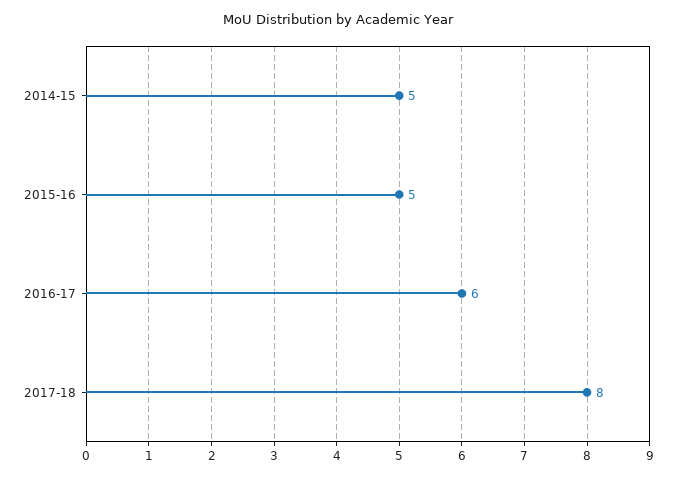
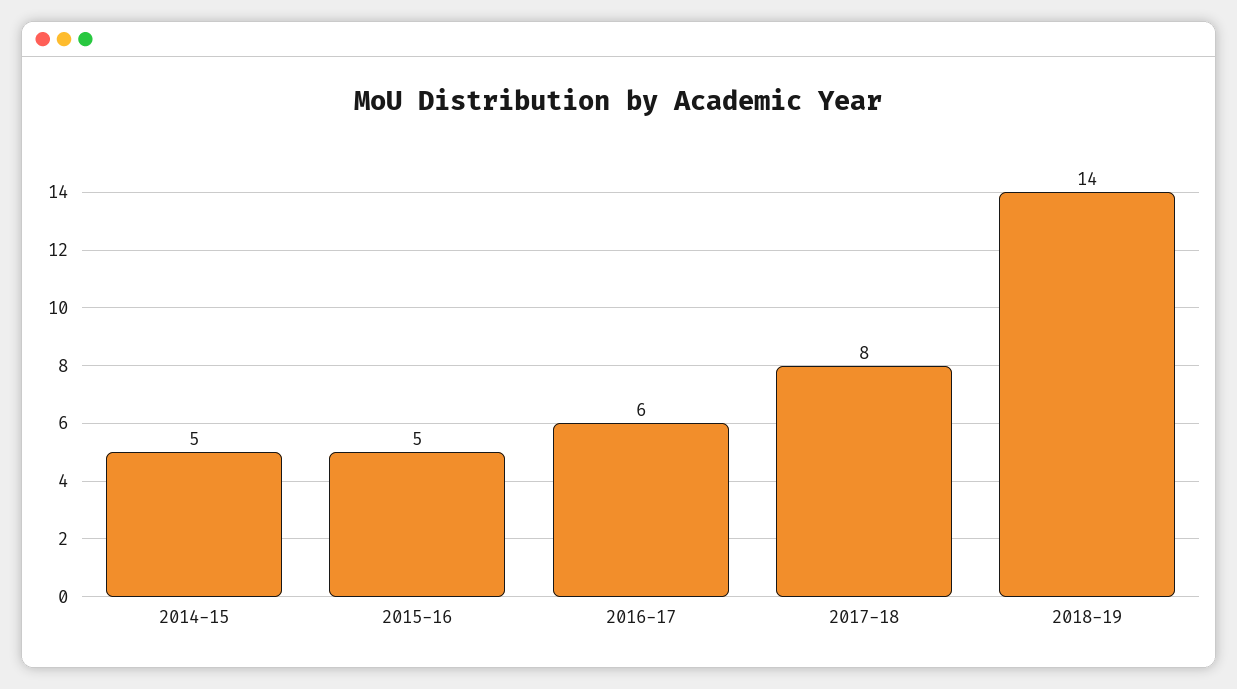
2018-19: none -> 14

